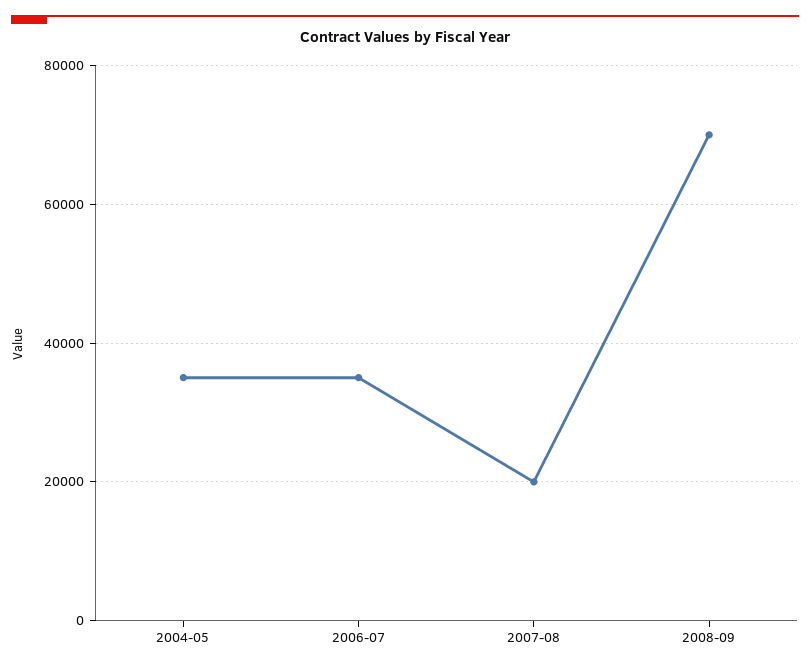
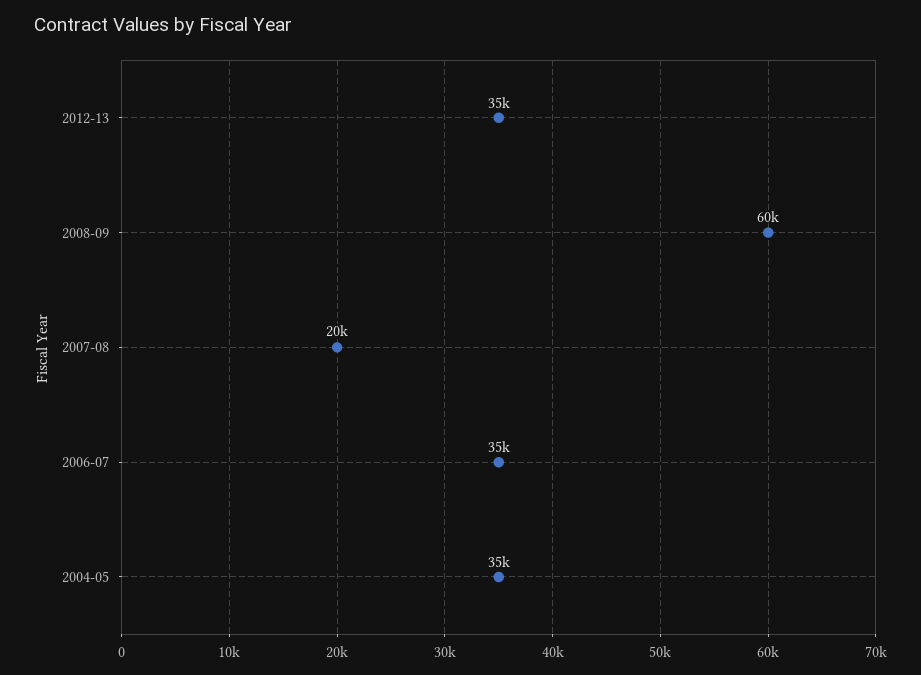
2008-09: 70000 -> 60000
2012-13: none -> 35000

